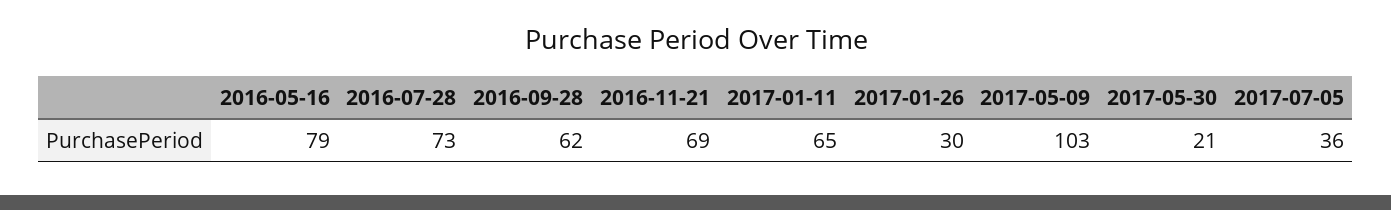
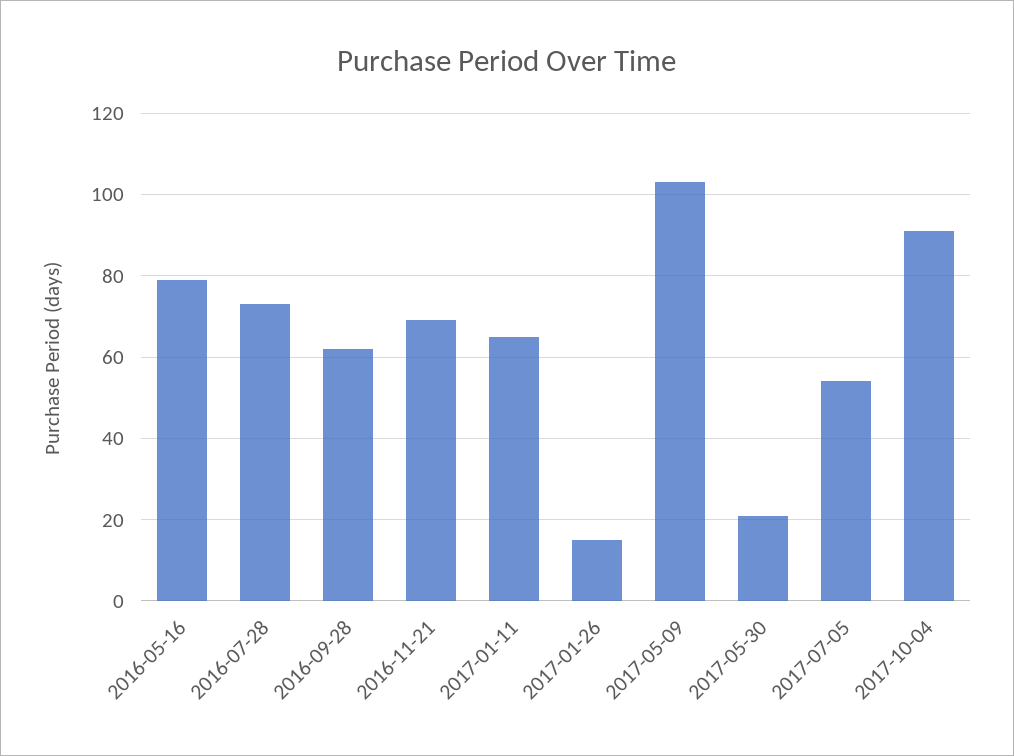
2017-01-26: 30 -> 15
2017-07-05: 36 -> 55
2017-10-04: none -> 90

